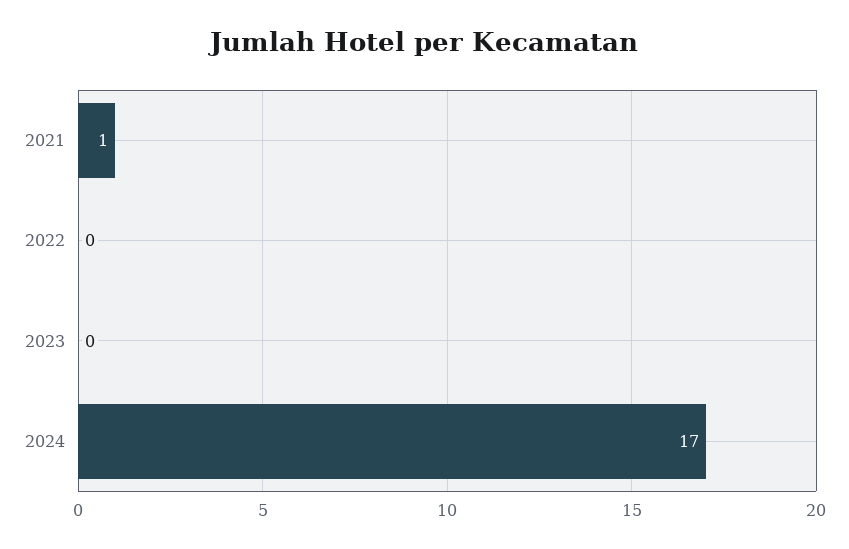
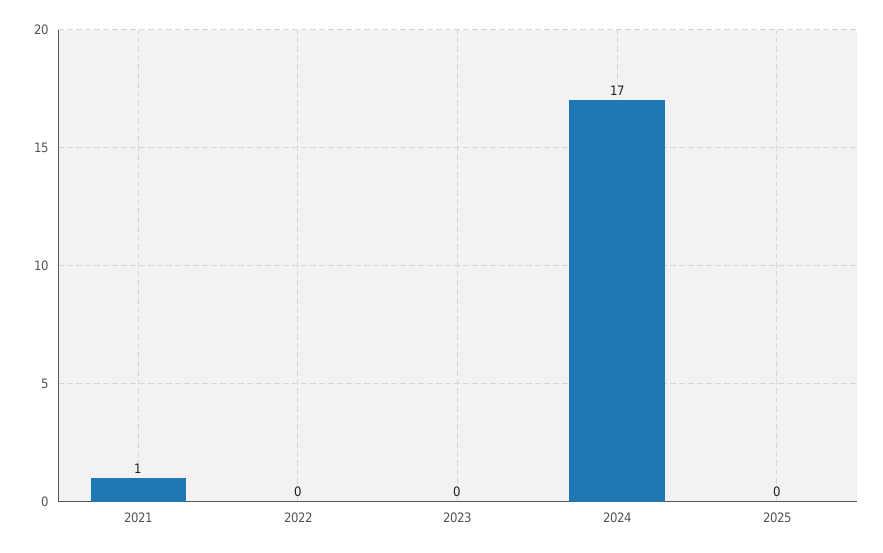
2025: none -> 0

